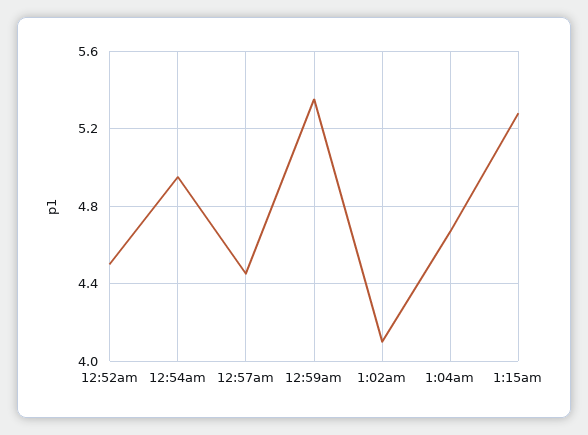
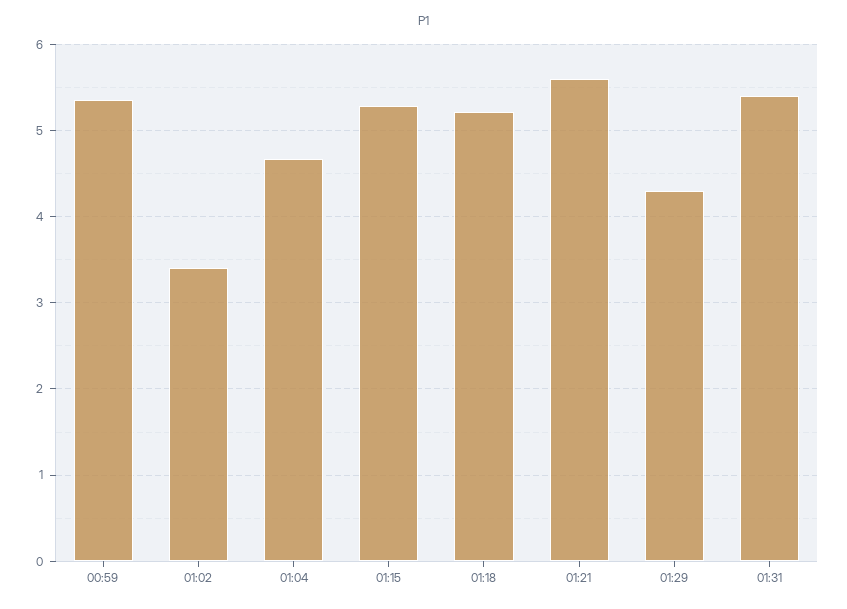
12:52am: 4.5 -> none
12:54am: 4.95 -> none
12:57am: 4.45 -> none
1:02am: 4.1 -> 3.4
01:18: none -> 5.2
01:21: none -> 5.6
01:29: none -> 4.3
01:31: none -> 5.4

